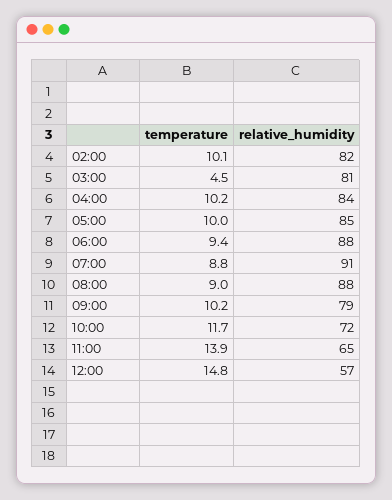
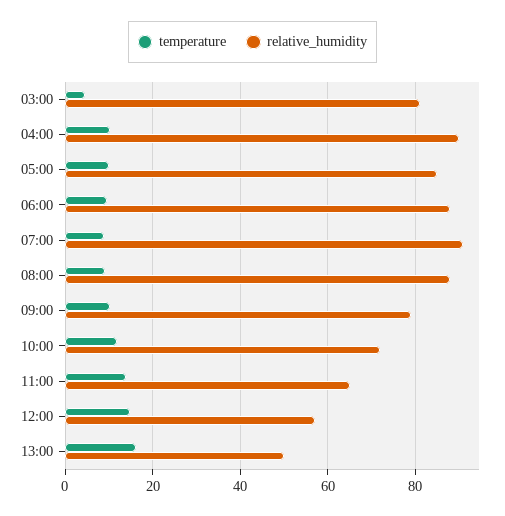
temperature, 02:00: 10.1 -> none
relative_humidity, 02:00: 82 -> none
relative_humidity, 04:00: 84 -> 90
temperature, 13:00: none -> 16
relative_humidity, 13:00: none -> 50

